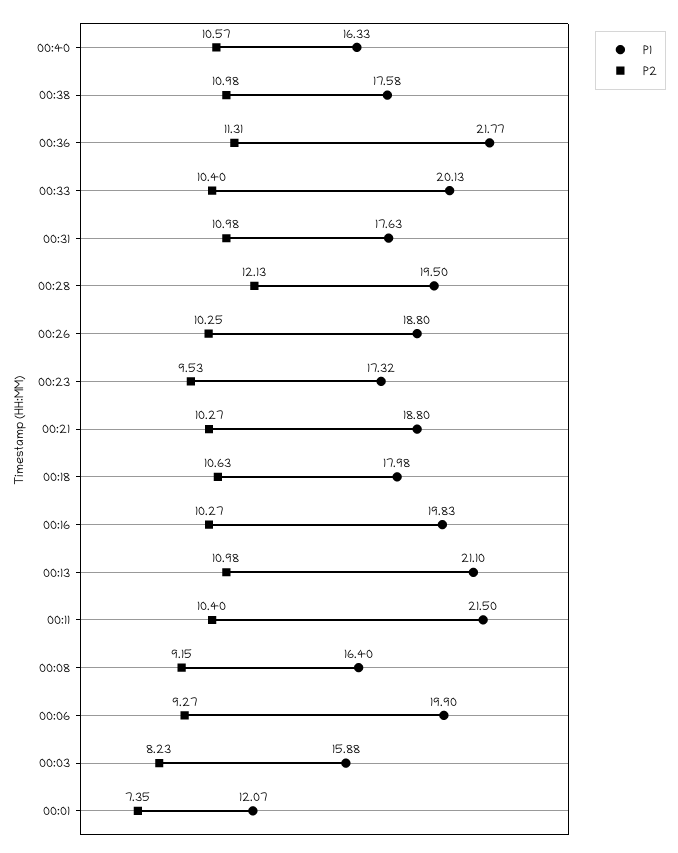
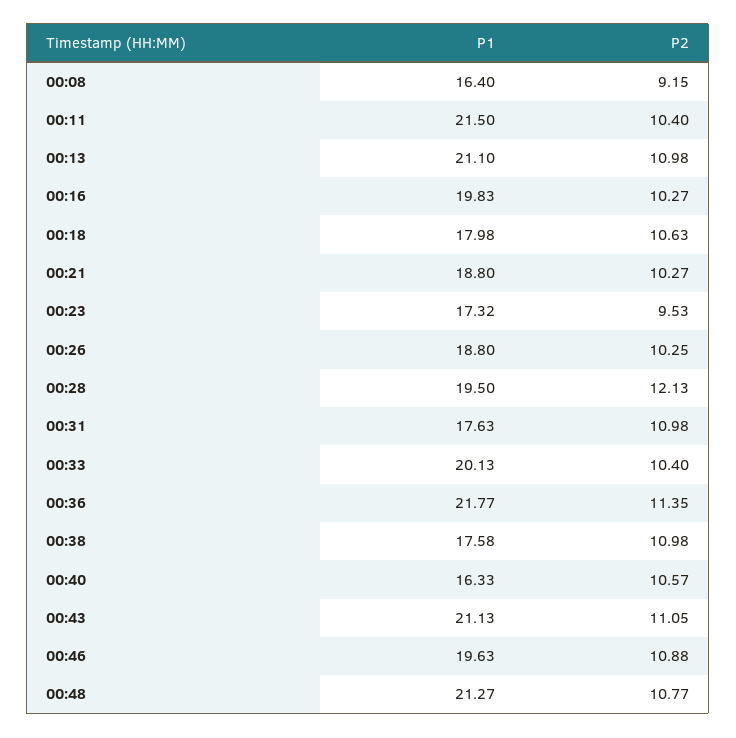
P2, 00:36: 11.31 -> 11.35
P1, 00:06: 19.9 -> none
P2, 00:06: 9.27 -> none
P1, 00:03: 15.88 -> none
P2, 00:03: 8.23 -> none
P1, 00:01: 12.07 -> none
P2, 00:01: 7.35 -> none
P1, 00:43: none -> 21.13
P2, 00:43: none -> 11.05
P1, 00:46: none -> 19.63
P2, 00:46: none -> 10.88
P1, 00:48: none -> 21.27
P2, 00:48: none -> 10.77

